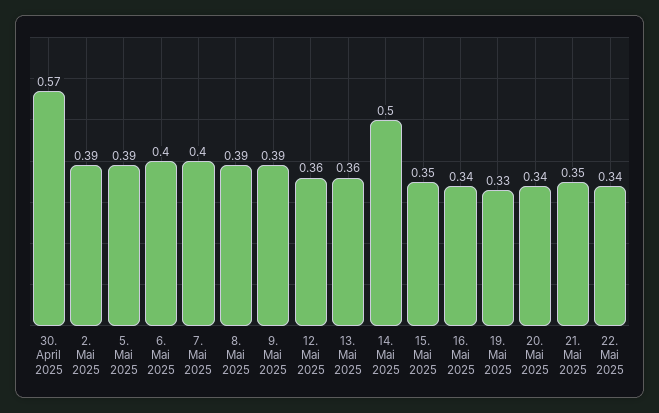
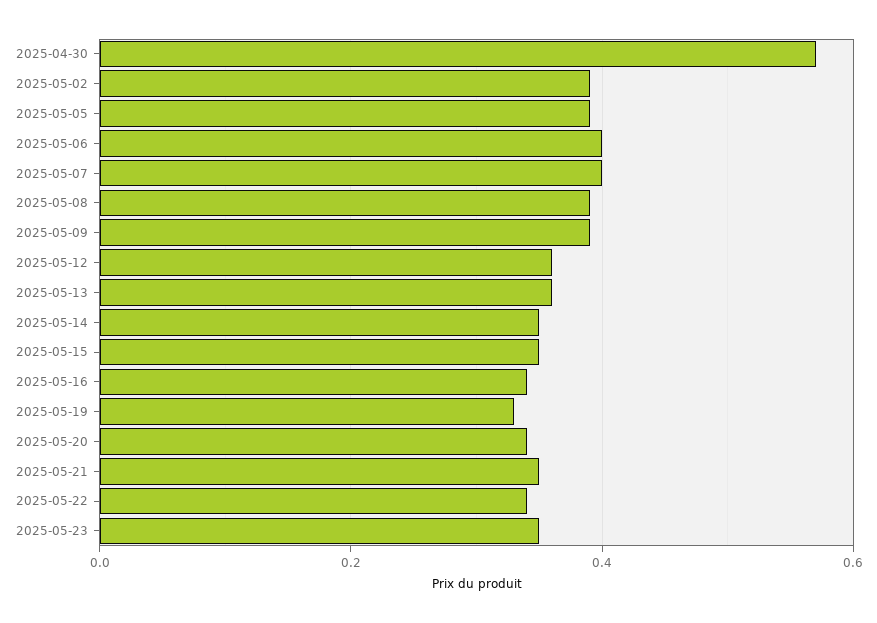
14. Mai 2025: 0.5 -> 0.35
2025-05-23: none -> 0.35

